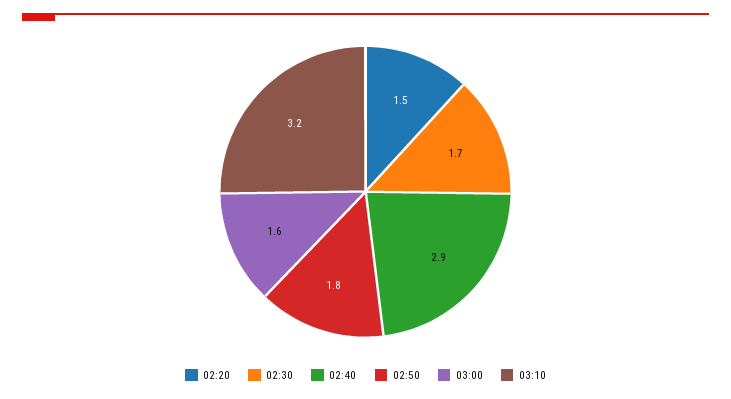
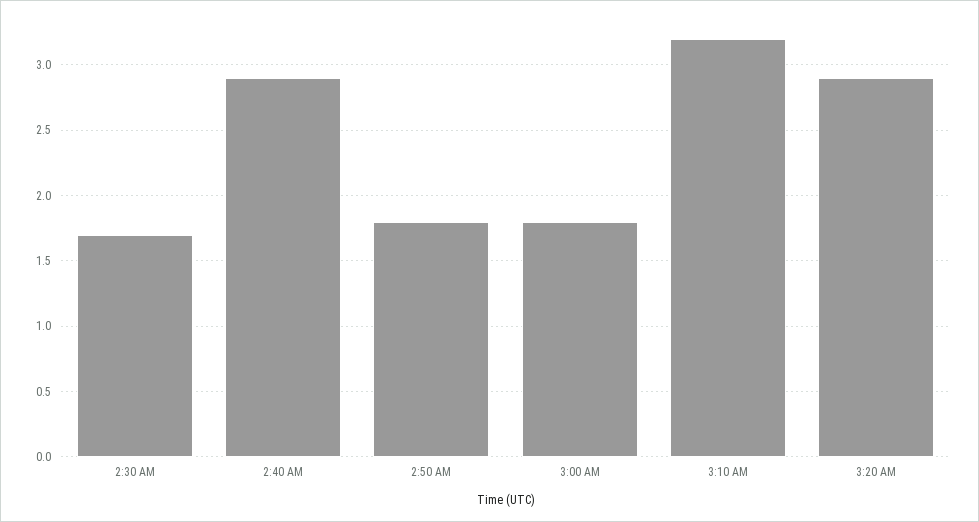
02:20: 1.5 -> none
03:00: 1.6 -> 1.8
3:20 AM: none -> 2.9

